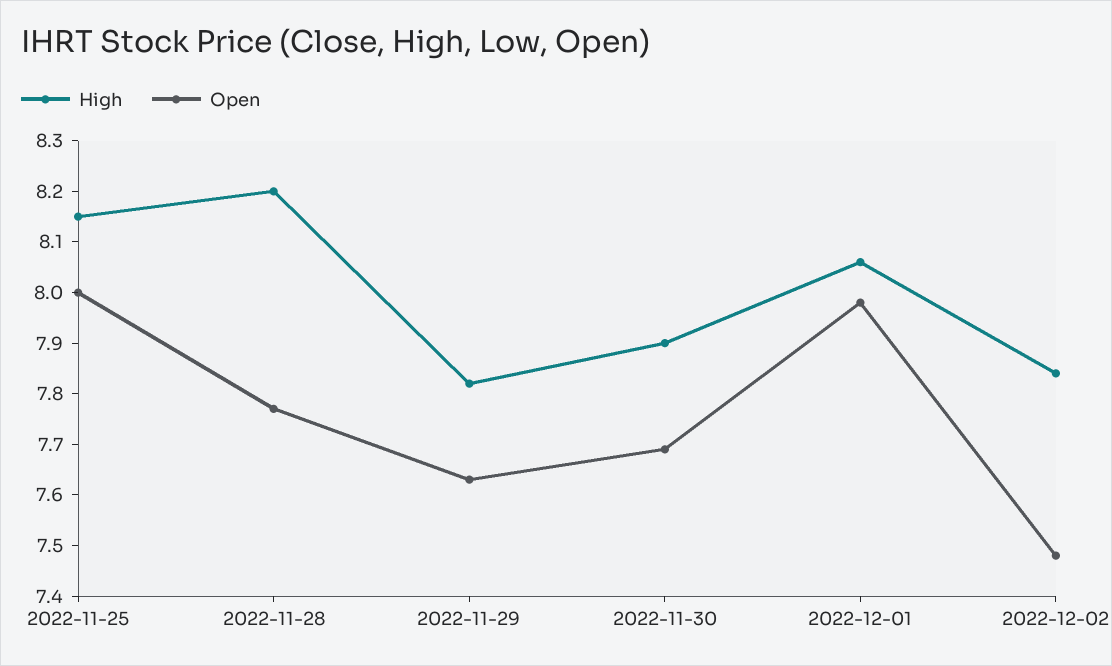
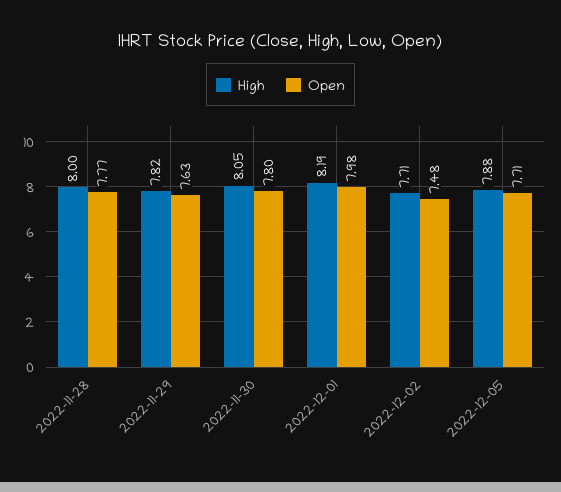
High, 2022-11-25: 8.15 -> none
Open, 2022-11-25: 8 -> none
High, 2022-11-28: 8.2 -> 8
High, 2022-11-30: 7.9 -> 8.05
Open, 2022-11-30: 7.7 -> 7.8
High, 2022-12-01: 8.05 -> 8.19
High, 2022-12-02: 7.85 -> 7.71
High, 2022-12-05: none -> 7.88
Open, 2022-12-05: none -> 7.71

